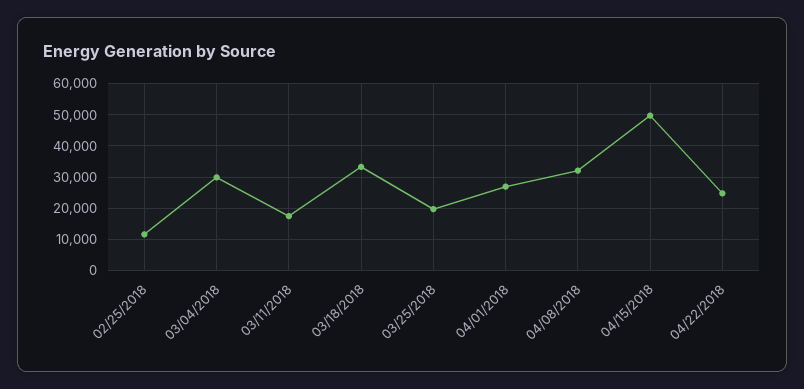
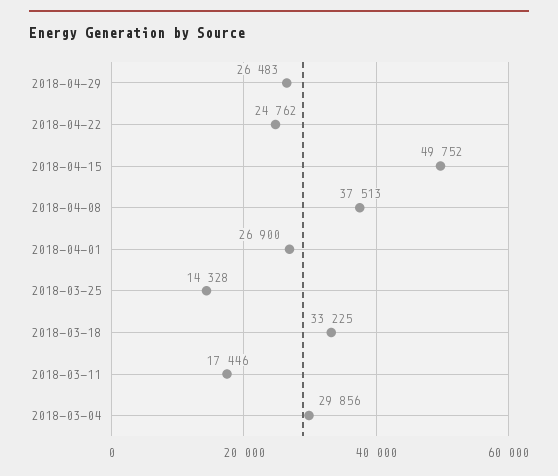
02/25/2018: 12000 -> none
03/25/2018: 20000 -> 14328
04/08/2018: 32000 -> 37513
2018-04-29: none -> 26483

